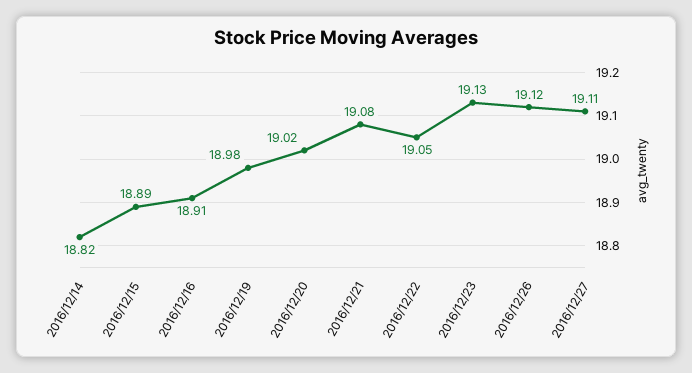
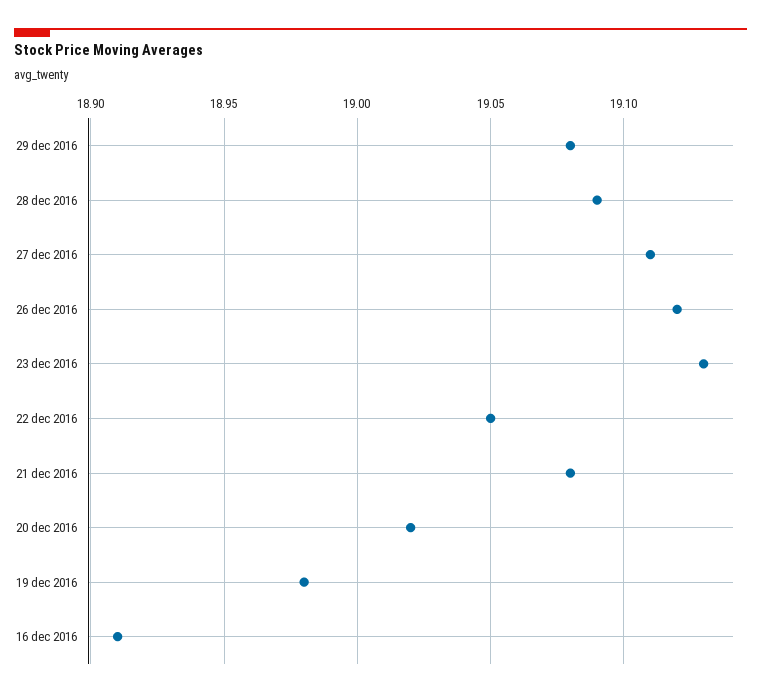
2016/12/14: 18.82 -> none
2016/12/15: 18.89 -> none
29 dec 2016: none -> 19.08
28 dec 2016: none -> 19.09

